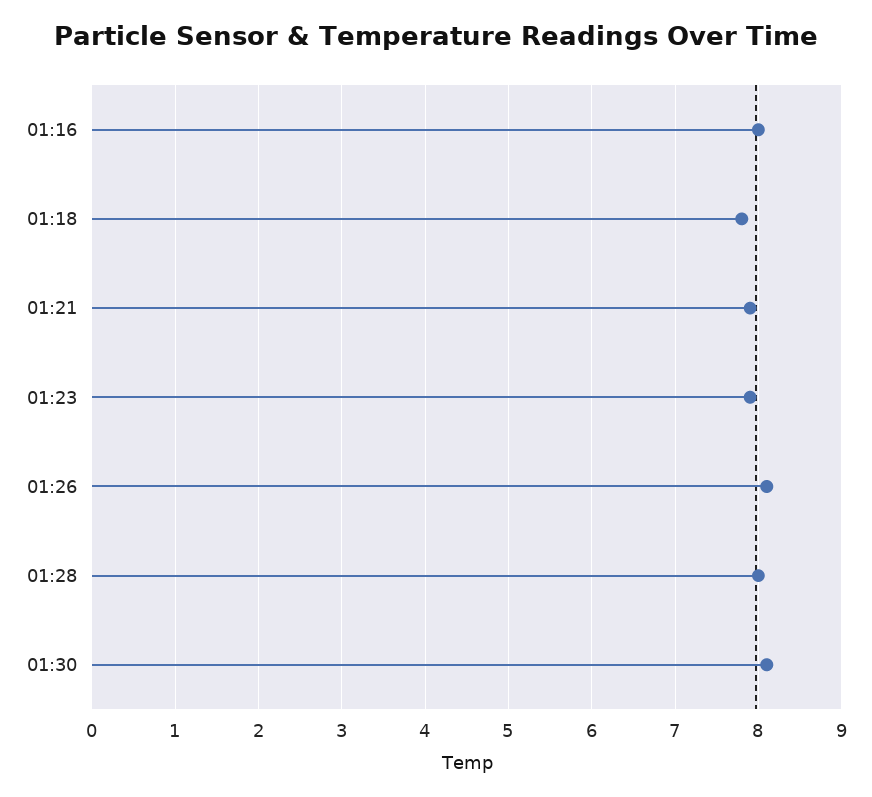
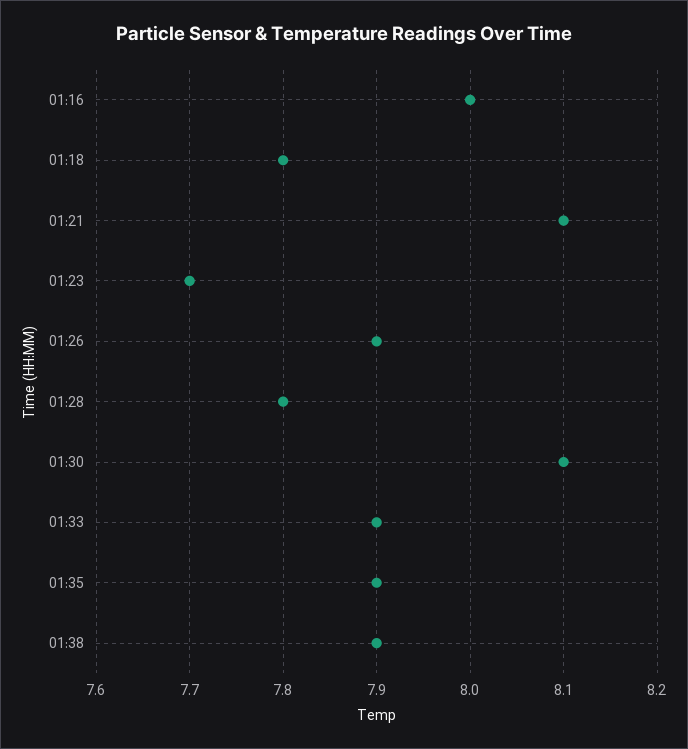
01:21: 7.9 -> 8.1
01:23: 7.9 -> 7.7
01:26: 8.1 -> 7.9
01:28: 8 -> 7.8
01:33: none -> 7.9
01:35: none -> 7.9
01:38: none -> 7.9

